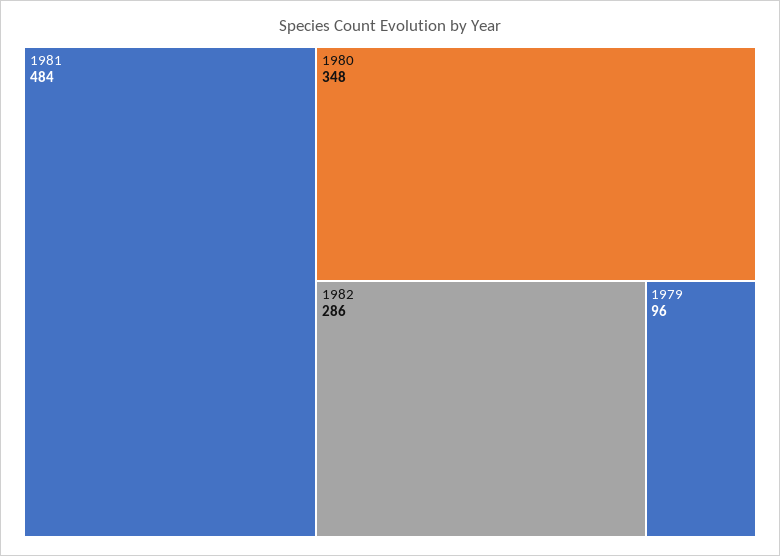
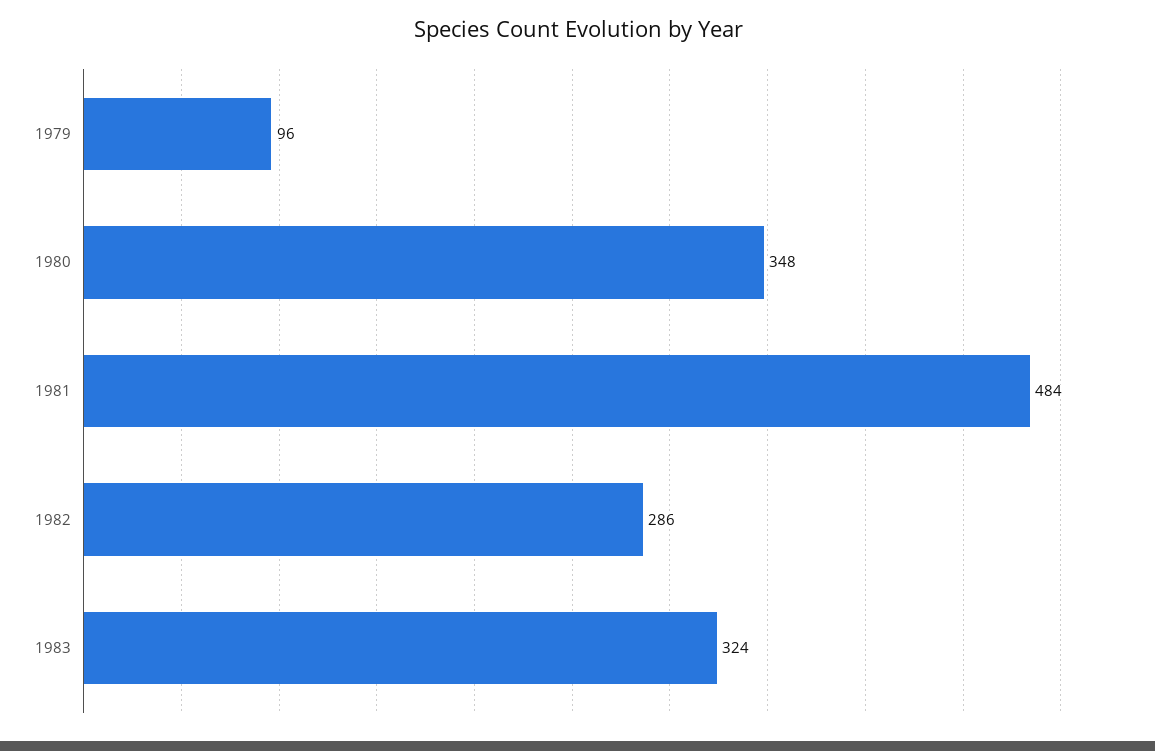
1983: none -> 324

